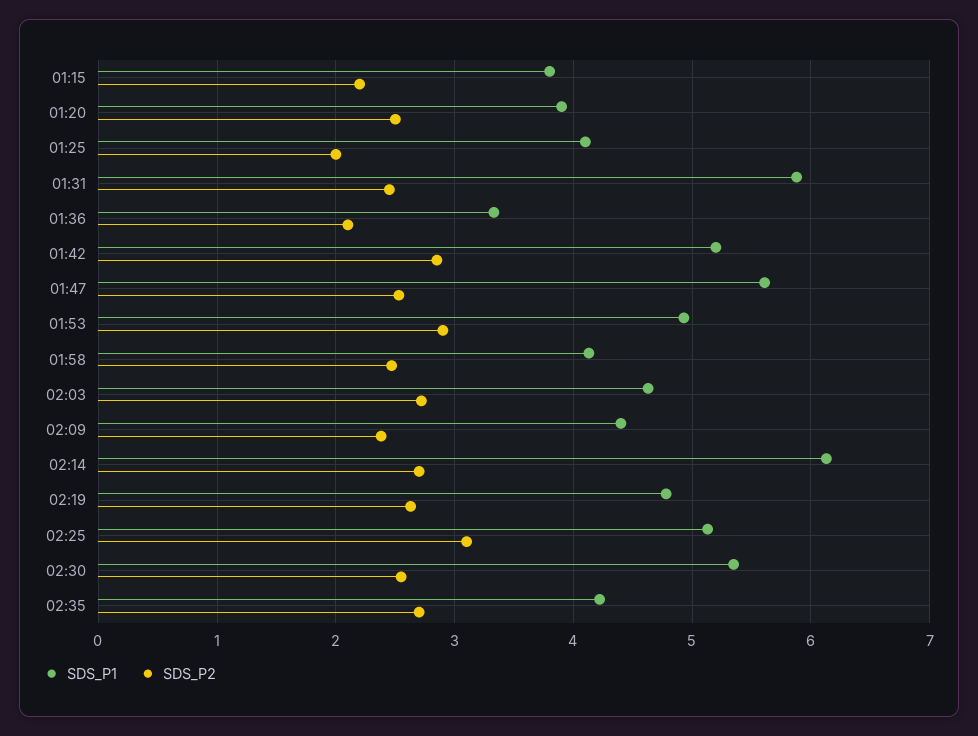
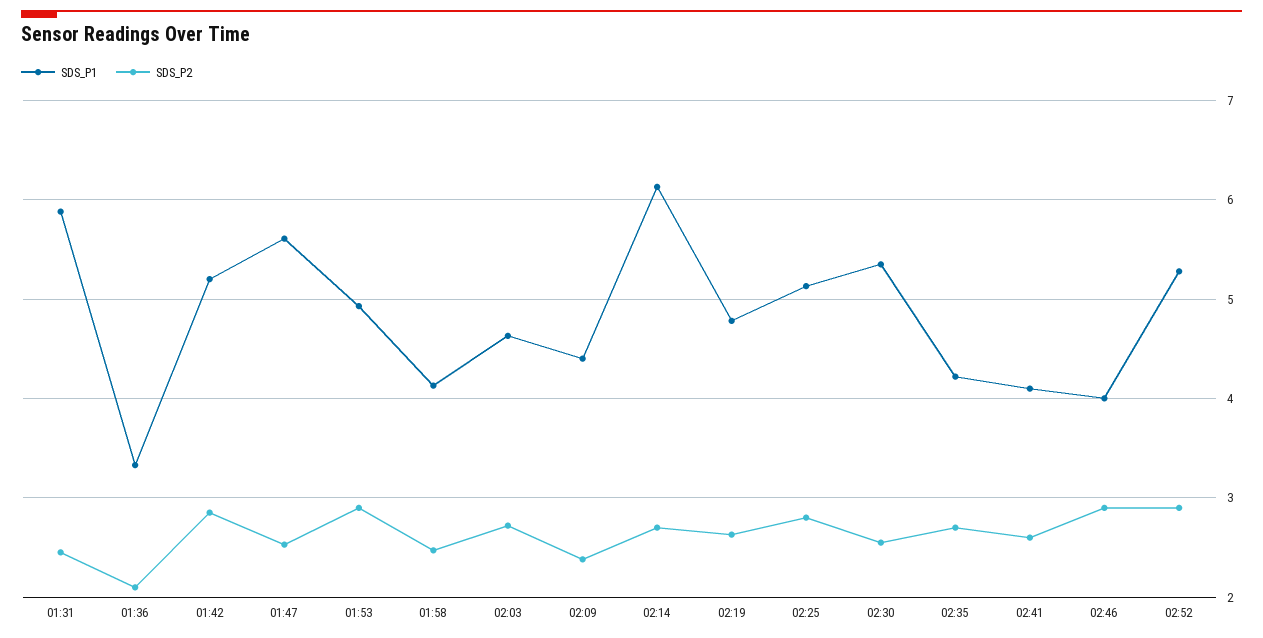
SDS_P1, 01:15: 3.8 -> none
SDS_P2, 01:15: 2.2 -> none
SDS_P1, 01:20: 3.9 -> none
SDS_P2, 01:20: 2.5 -> none
SDS_P1, 01:25: 4.1 -> none
SDS_P2, 01:25: 2 -> none
SDS_P2, 02:25: 3.1 -> 2.8
SDS_P1, 02:41: none -> 4.1
SDS_P2, 02:41: none -> 2.6
SDS_P1, 02:46: none -> 4
SDS_P2, 02:46: none -> 2.9
SDS_P1, 02:52: none -> 5.3
SDS_P2, 02:52: none -> 2.9

